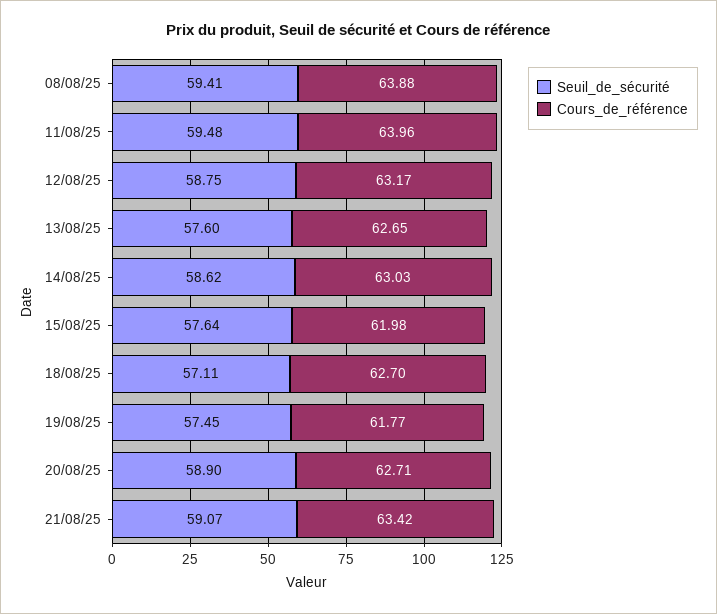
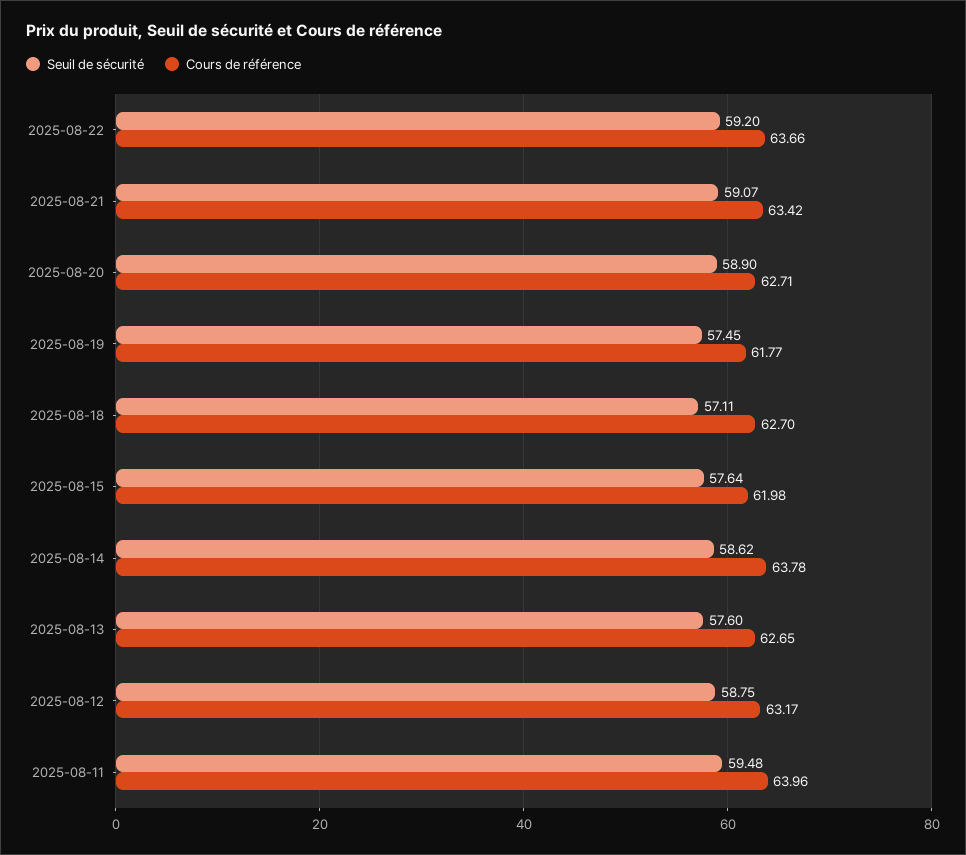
Seuil_de_sécurité, 08/08/25: 59.41 -> none
Cours_de_référence, 08/08/25: 63.88 -> none
Cours_de_référence, 14/08/25: 63.03 -> 63.78
Seuil_de_sécurité, 2025-08-22: none -> 59.2
Cours_de_référence, 2025-08-22: none -> 63.66

